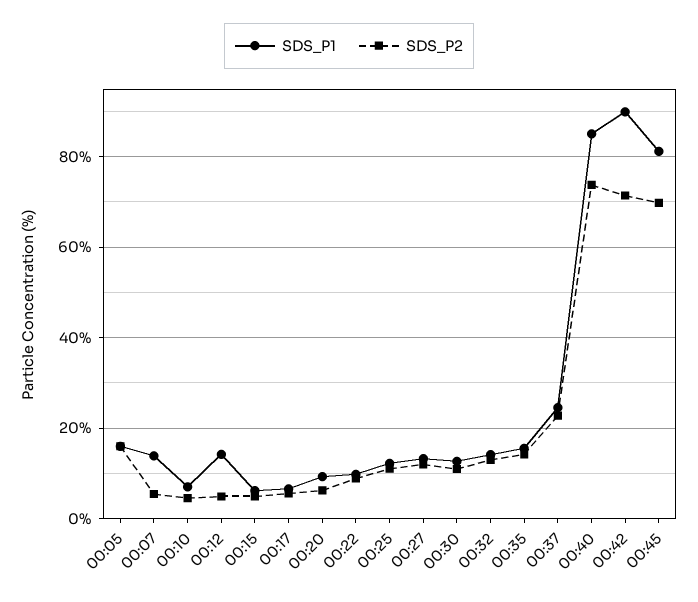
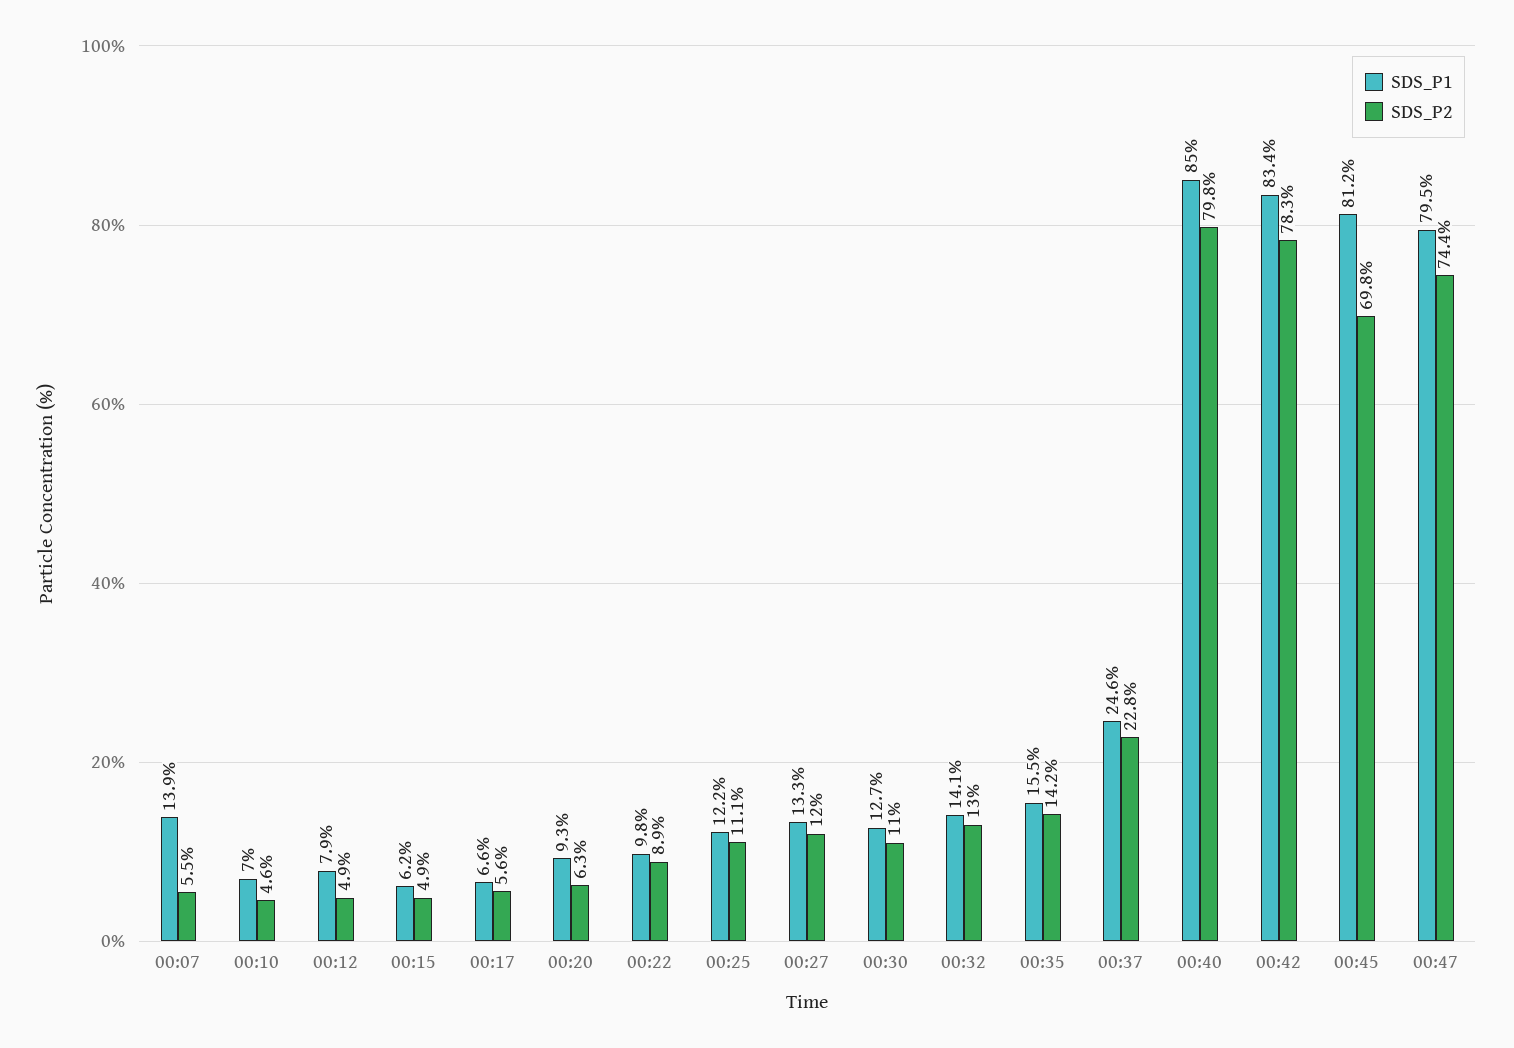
SDS_P1, 00:05: 16 -> none
SDS_P2, 00:05: 16 -> none
SDS_P1, 00:12: 14 -> 7.9
SDS_P2, 00:40: 74 -> 79.8
SDS_P1, 00:42: 90 -> 83.4
SDS_P2, 00:42: 72 -> 78.3
SDS_P1, 00:47: none -> 79.5
SDS_P2, 00:47: none -> 74.4

